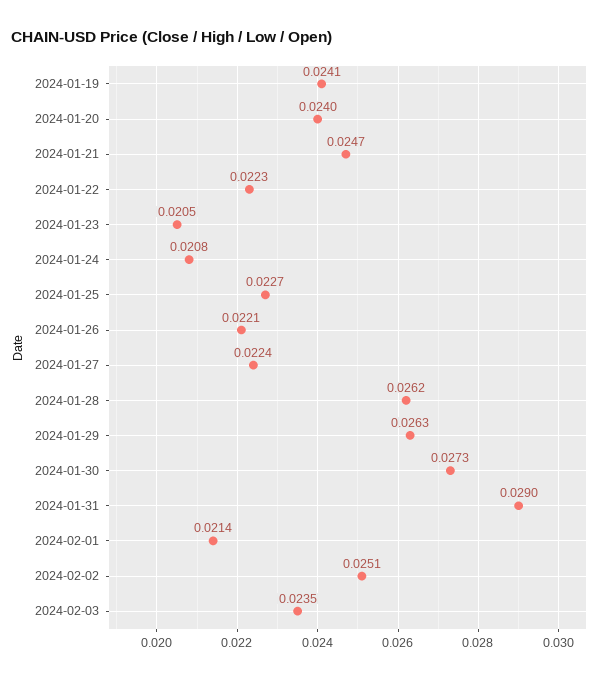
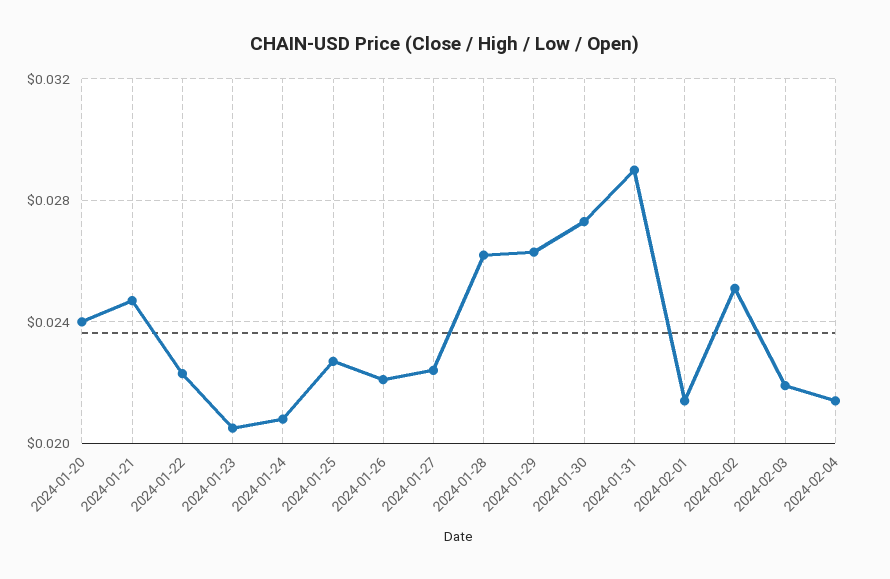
2024-01-19: 0.0241 -> none
2024-02-03: 0.0235 -> 0.022
2024-02-04: none -> 0.0215

